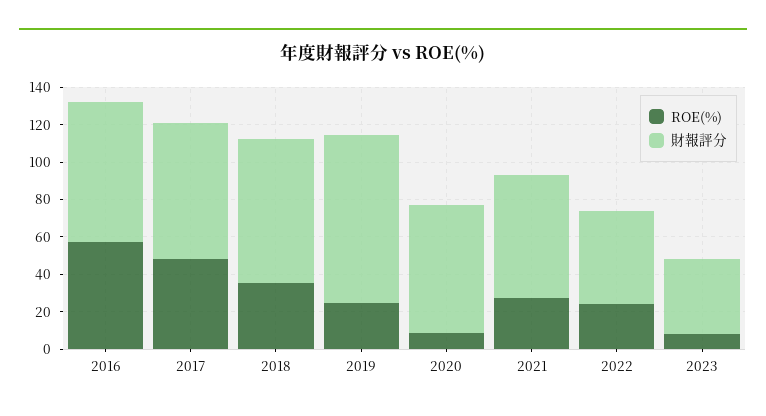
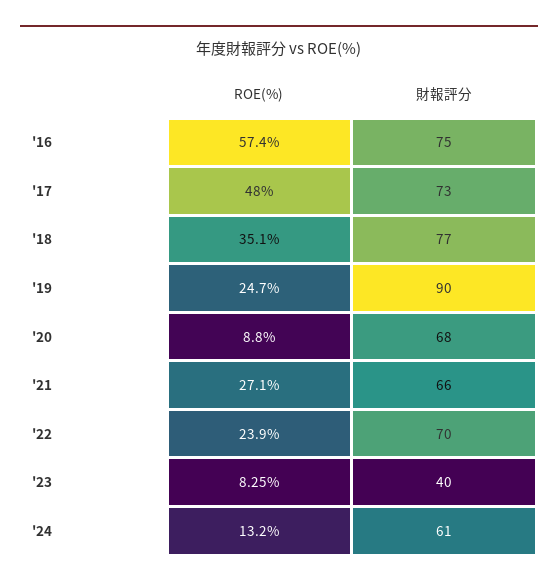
財報評分, 2022: 50 -> 70
ROE(%), '24: none -> 13.2
財報評分, '24: none -> 61

